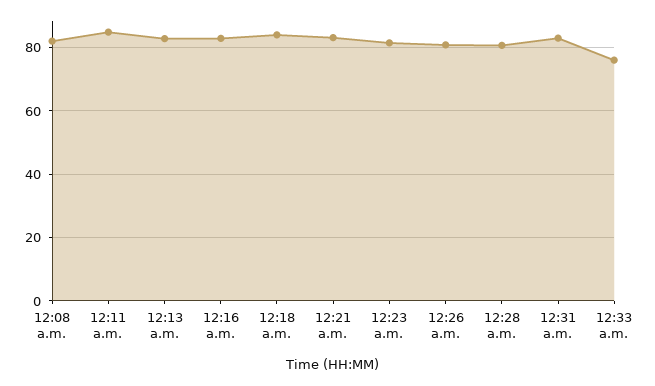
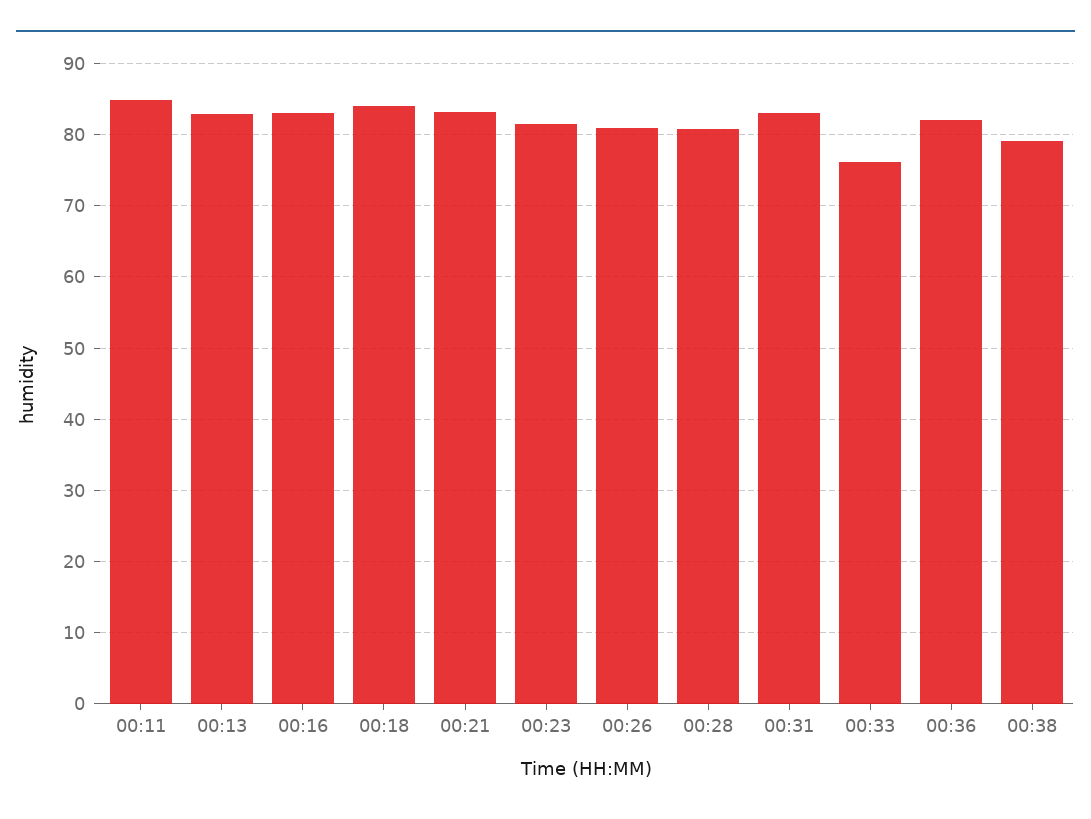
12:08 a.m.: 82 -> none
00:36: none -> 82
00:38: none -> 79

